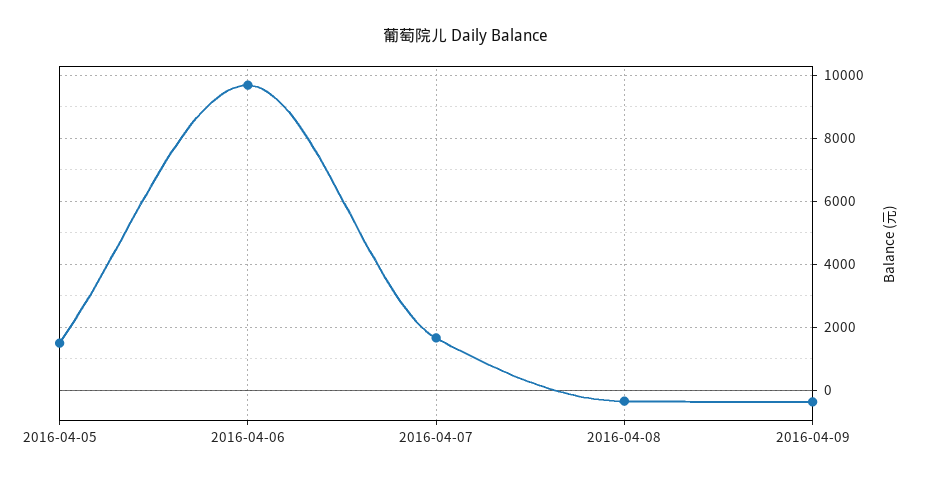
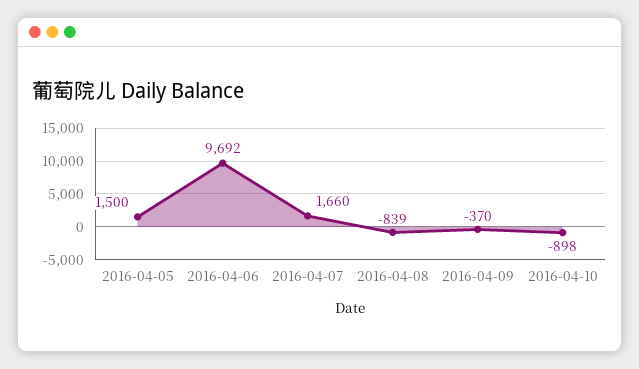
2016-04-08: -400 -> -839
2016-04-10: none -> -898

